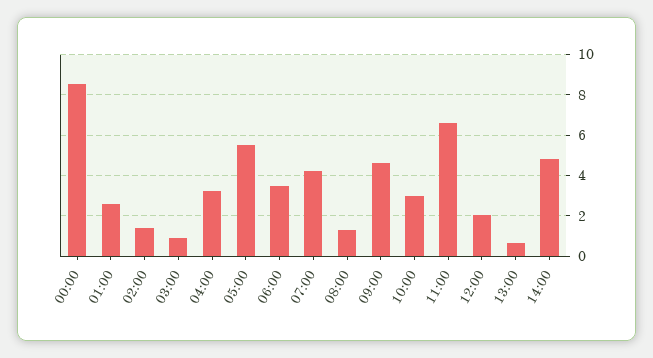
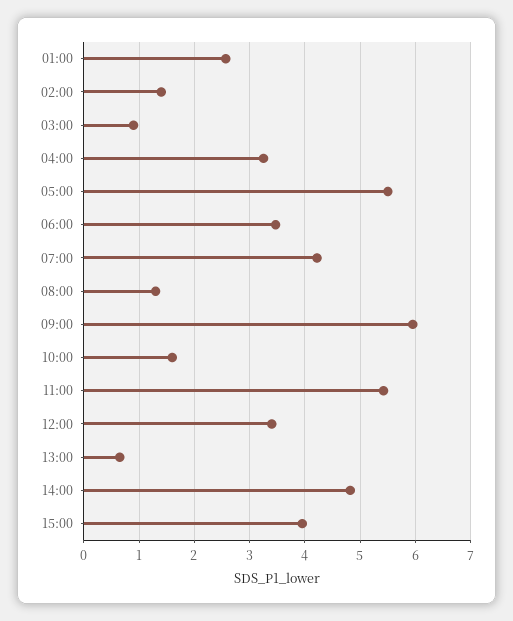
00:00: 8.5 -> none
09:00: 4.5 -> 6
10:00: 3 -> 1.6
11:00: 6.5 -> 5.4
12:00: 2 -> 3.4
15:00: none -> 4

